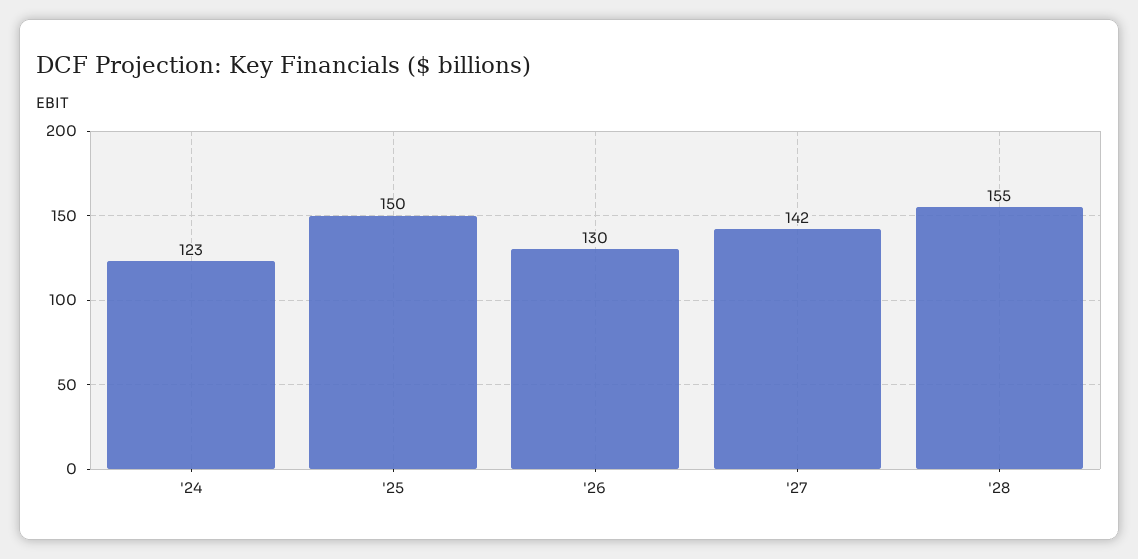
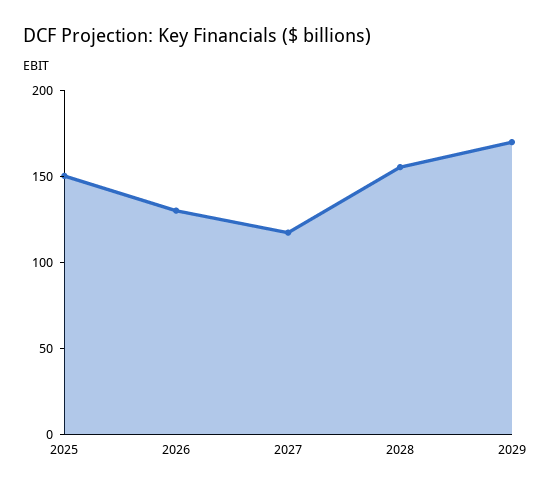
'24: 123 -> none
'27: 142 -> 120
2029: none -> 170

